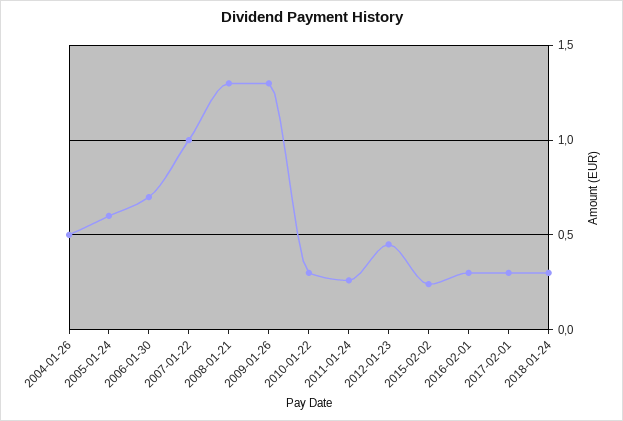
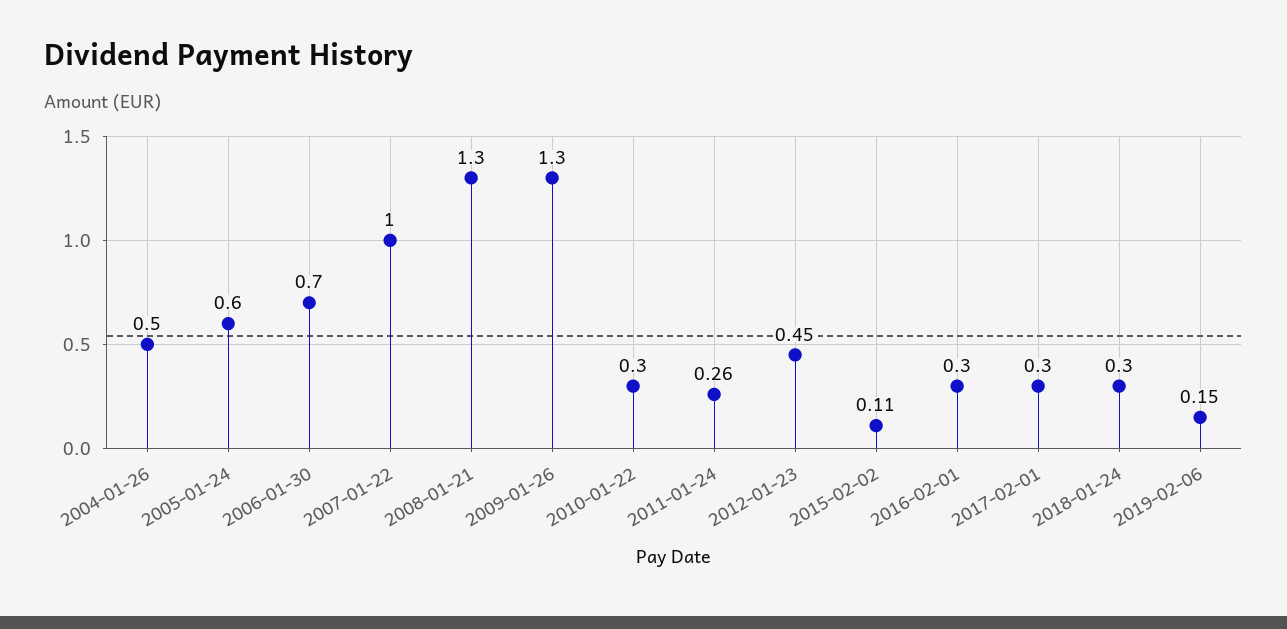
2015-02-02: 0.25 -> 0.11
2019-02-06: none -> 0.15

